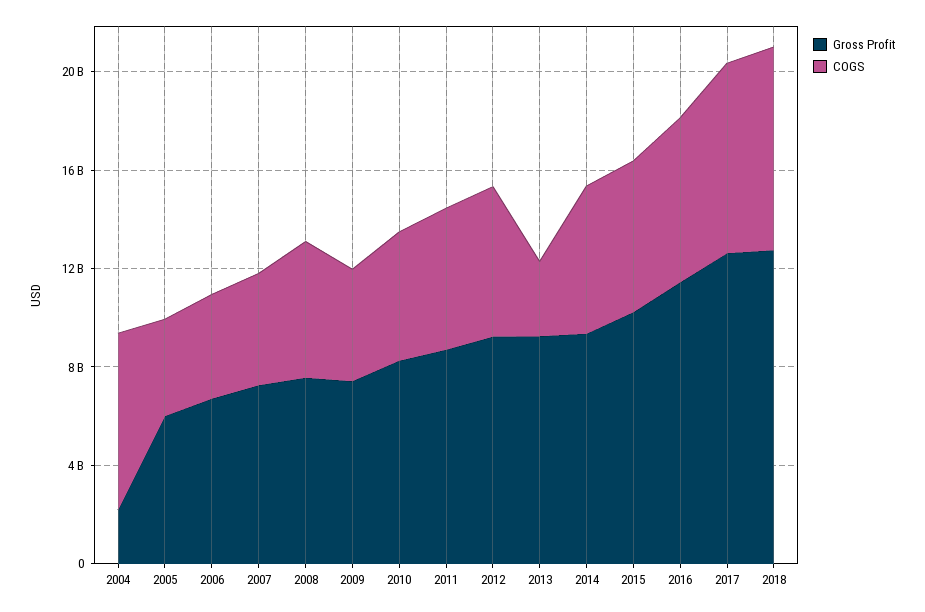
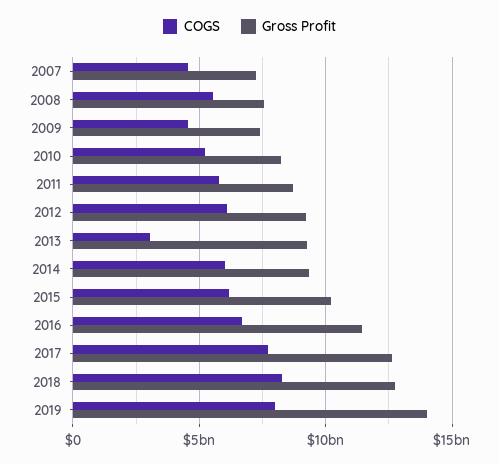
Gross Profit, 2004: 2000000000 -> none
COGS, 2004: 7000000000 -> none
Gross Profit, 2005: 6000000000 -> none
COGS, 2005: 4000000000 -> none
Gross Profit, 2006: 7000000000 -> none
COGS, 2006: 4000000000 -> none
COGS, 2019: none -> 8000000000
Gross Profit, 2019: none -> 14000000000

